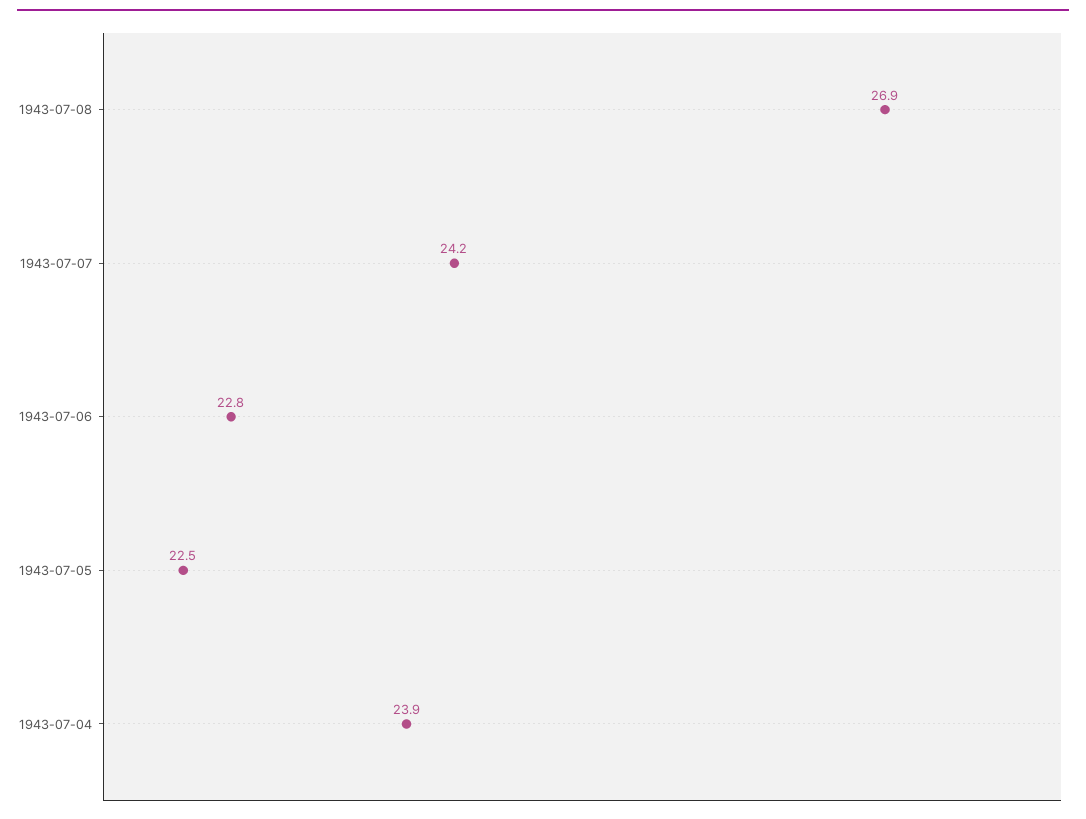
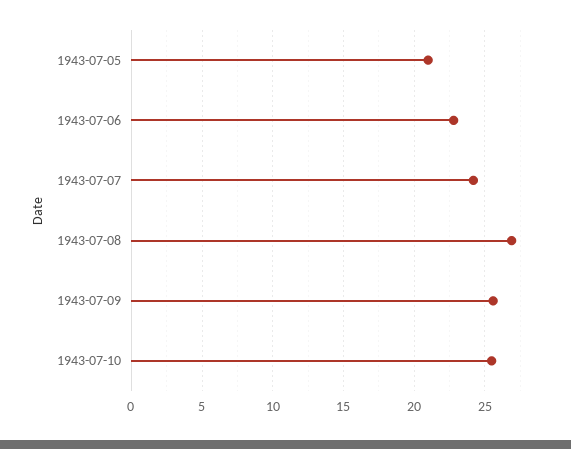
1943-07-05: 22.5 -> 21
1943-07-04: 23.9 -> none
1943-07-09: none -> 25.5
1943-07-10: none -> 25.5

